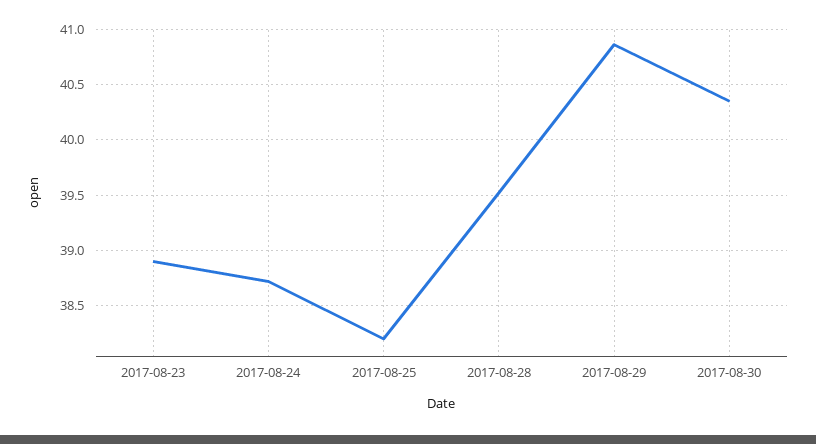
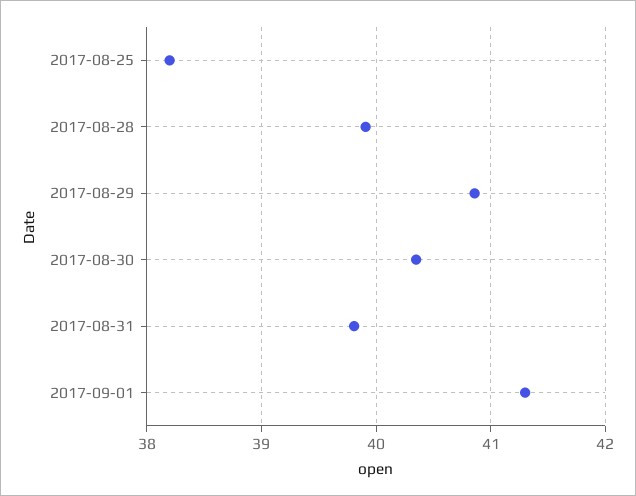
2017-08-23: 38.9 -> none
2017-08-24: 38.7 -> none
2017-08-28: 39.5 -> 39.9
2017-08-31: none -> 39.8
2017-09-01: none -> 41.3

